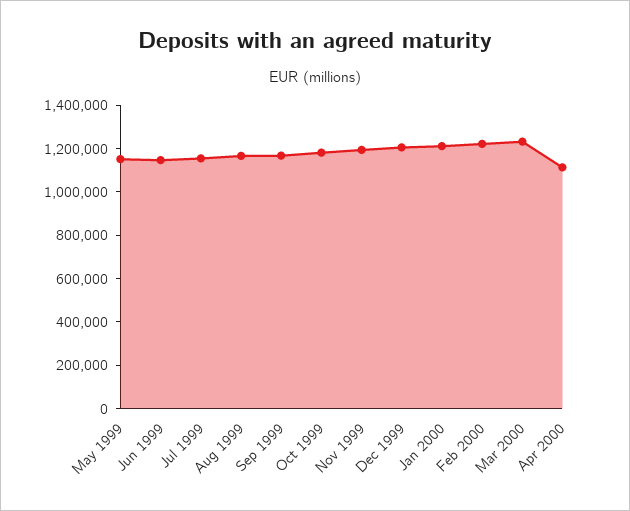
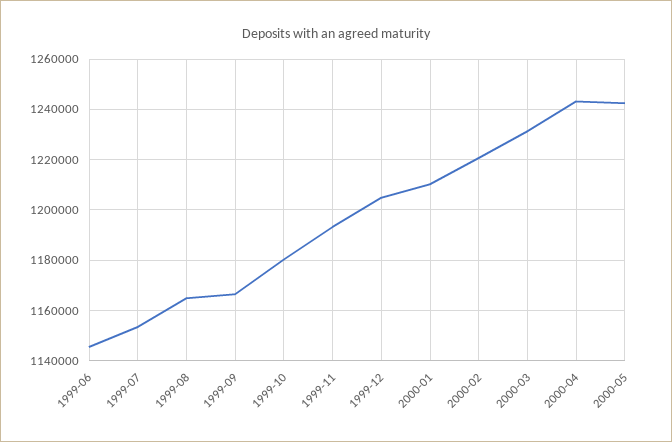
May 1999: 1150000 -> none
Apr 2000: 1100000 -> 1242500
2000-05: none -> 1242500

